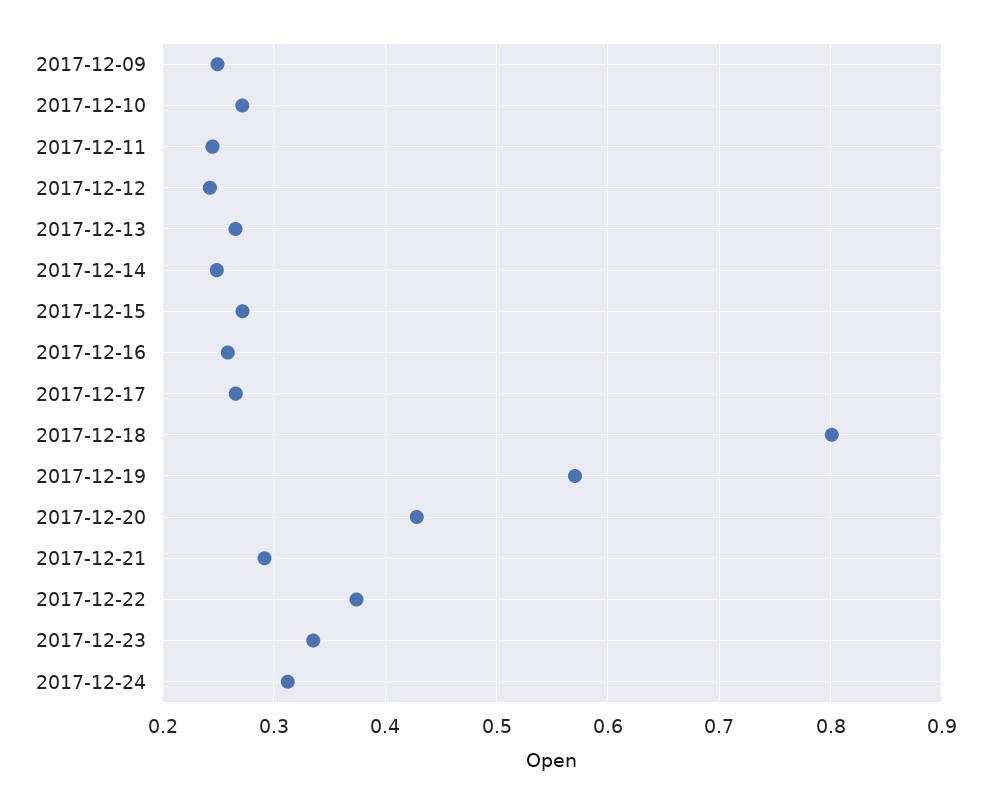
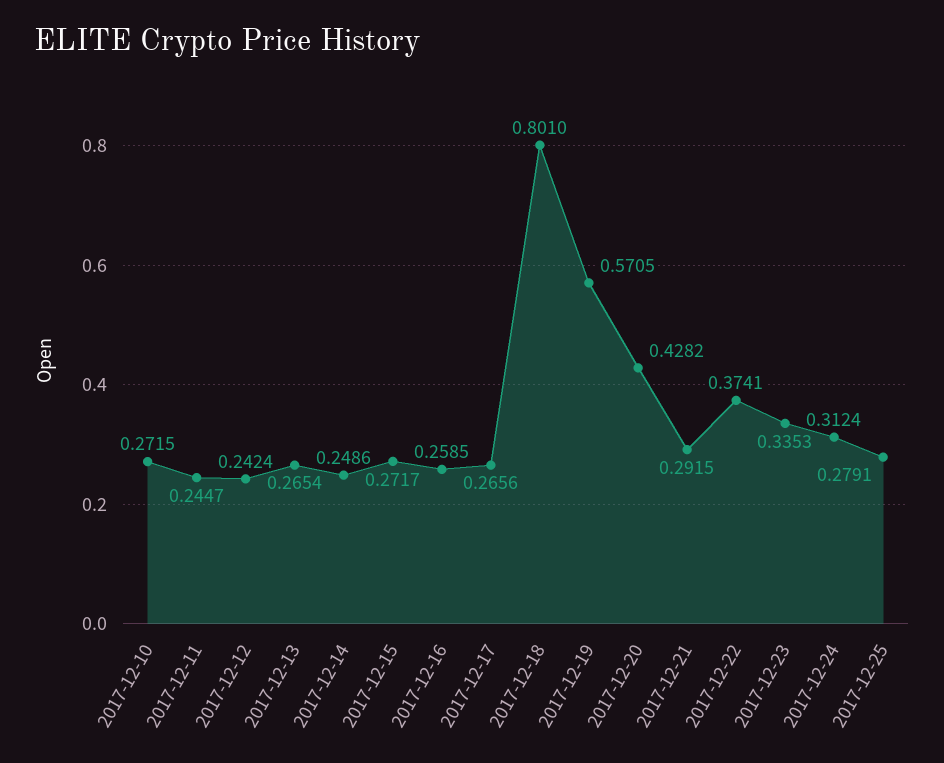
2017-12-09: 0.25 -> none
2017-12-25: none -> 0.2791

